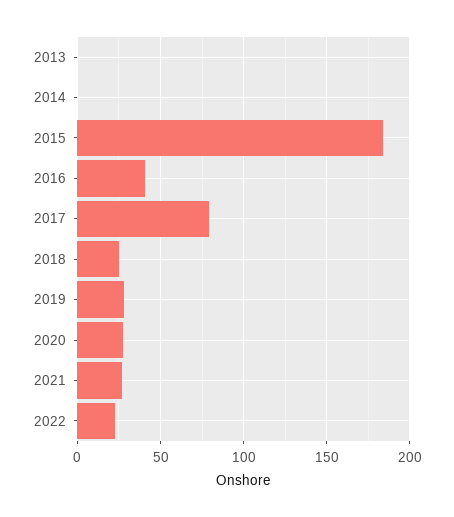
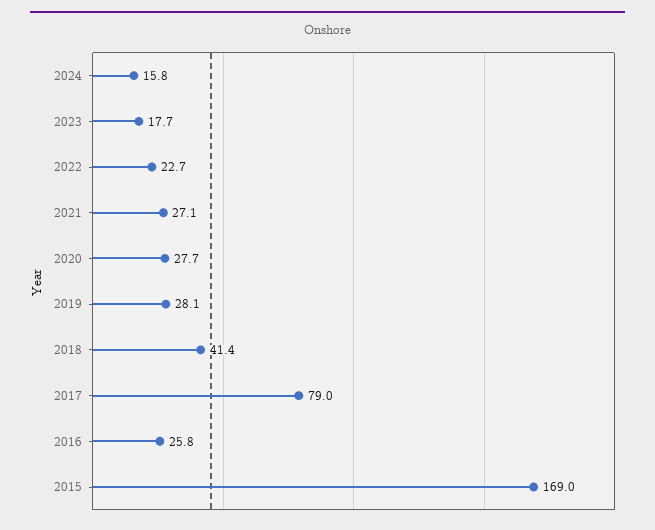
2013: 0 -> none
2014: 0 -> none
2015: 185 -> 169
2016: 40 -> 25.8
2018: 25 -> 41.4
2024: none -> 15.8
2023: none -> 17.7

